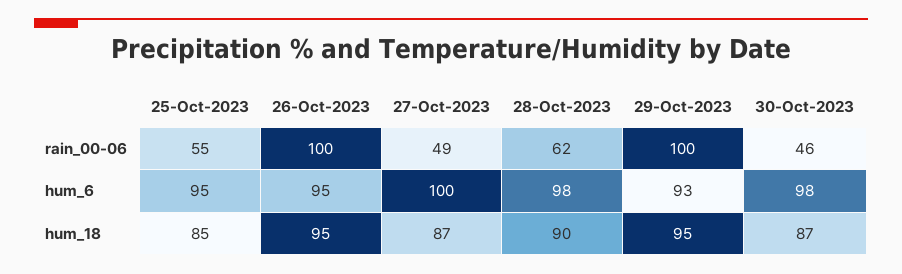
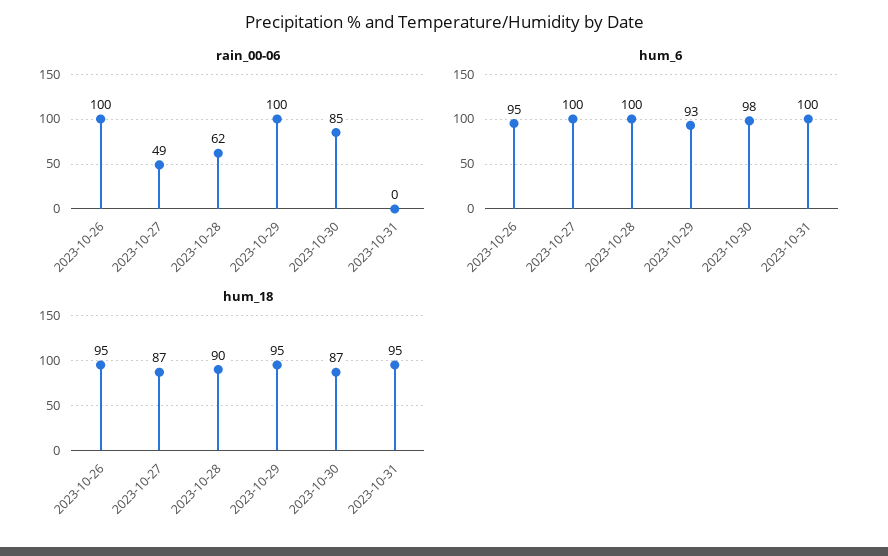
rain_00-06, 25-Oct-2023: 55 -> none
rain_00-06, 30-Oct-2023: 46 -> 85
hum_6, 25-Oct-2023: 95 -> none
hum_6, 28-Oct-2023: 98 -> 100
hum_18, 25-Oct-2023: 85 -> none
rain_00-06, 2023-10-31: none -> 0
hum_6, 2023-10-31: none -> 100
hum_18, 2023-10-31: none -> 95

